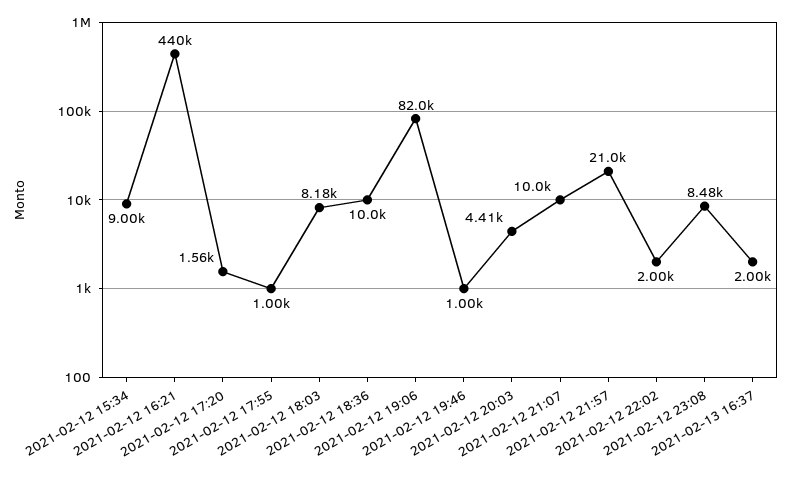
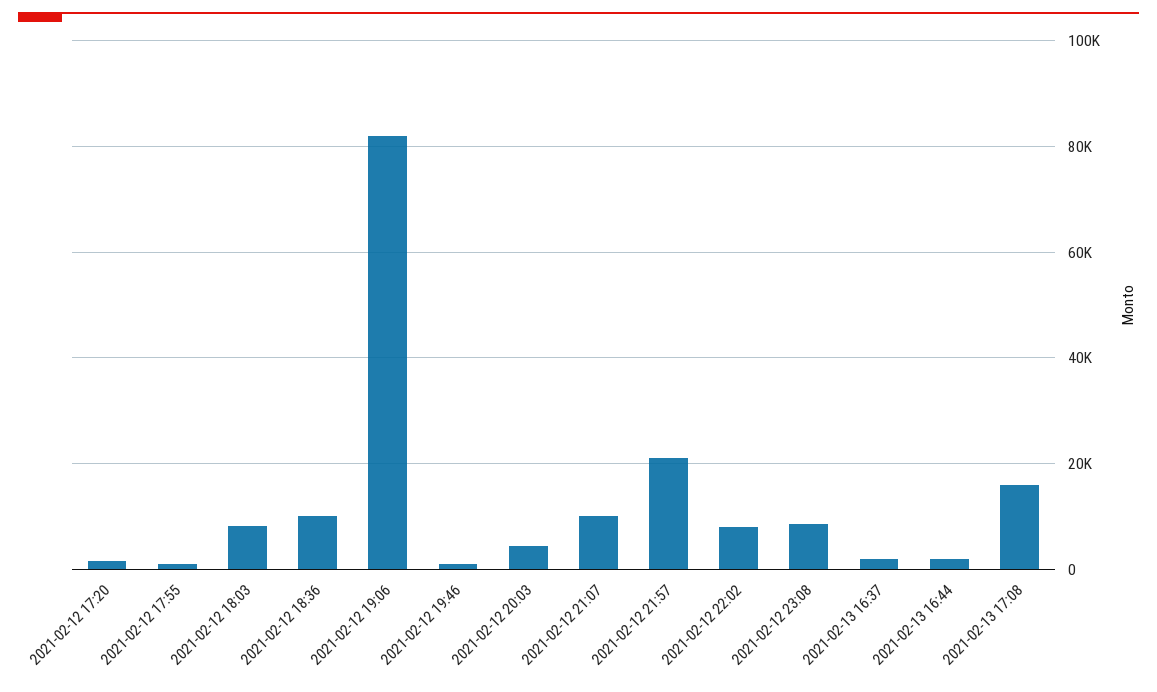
2021-02-12 15:34: 9000 -> none
2021-02-12 16:21: 440000 -> none
2021-02-12 22:02: 2000 -> 8000
2021-02-13 16:44: none -> 2000
2021-02-13 17:08: none -> 16000

